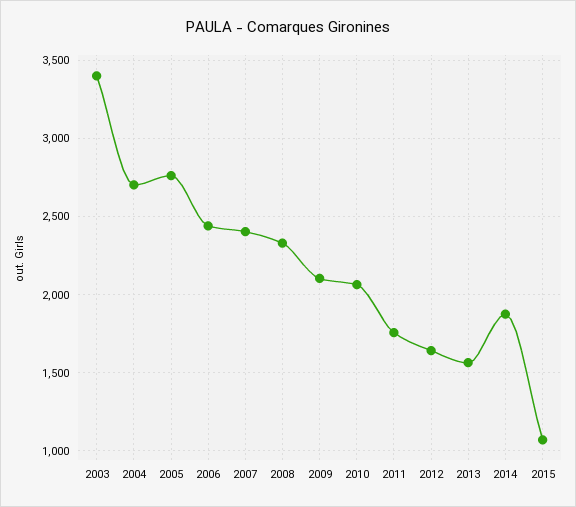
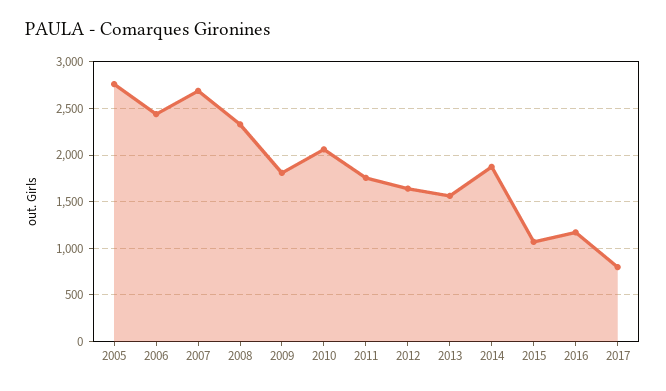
2003: 3400 -> none
2004: 2700 -> none
2007: 2400 -> 2700
2009: 2100 -> 1800
2016: none -> 1200
2017: none -> 800

